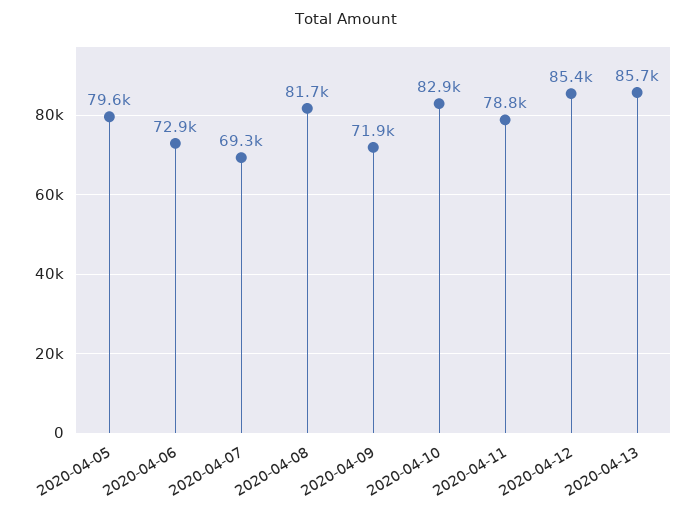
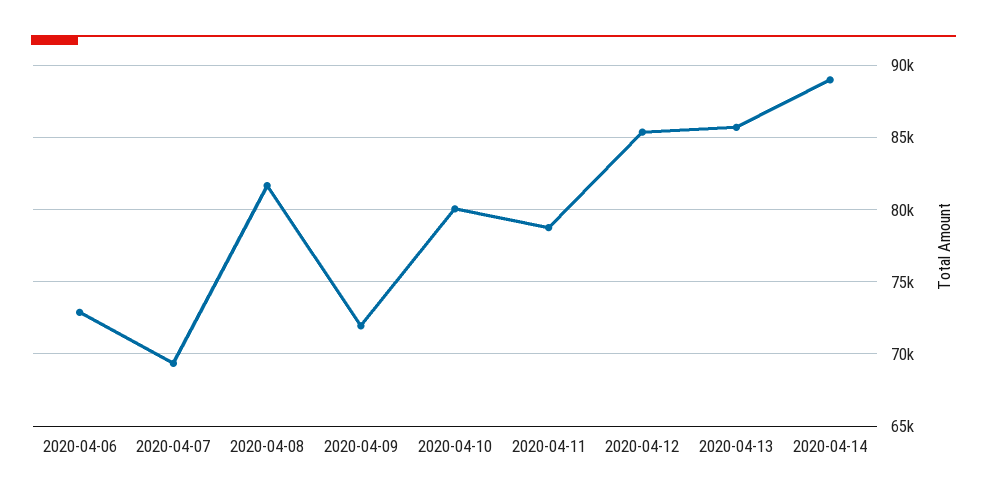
2020-04-05: 79600 -> none
2020-04-10: 82900 -> 80000
2020-04-14: none -> 89000

